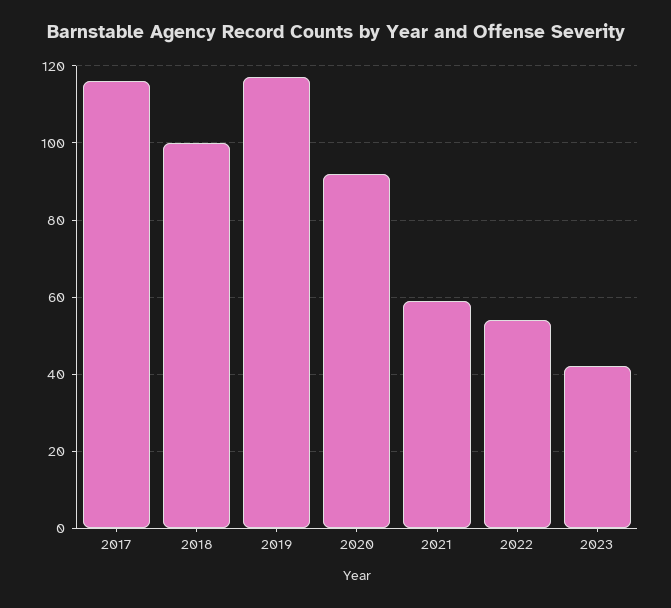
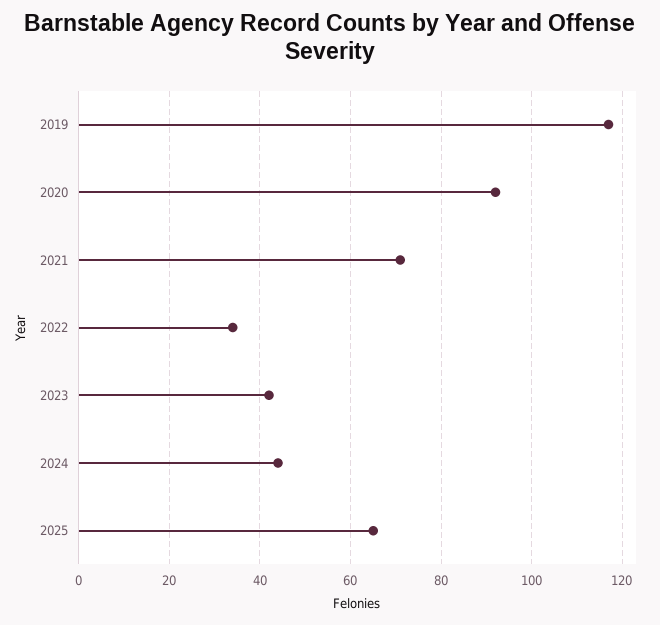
2017: 115 -> none
2018: 100 -> none
2021: 60 -> 70
2022: 55 -> 35
2024: none -> 45
2025: none -> 65

